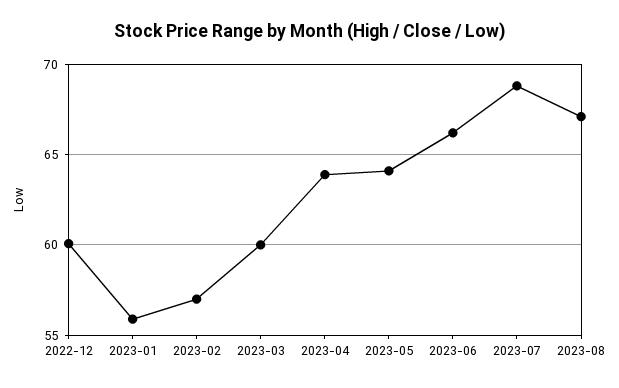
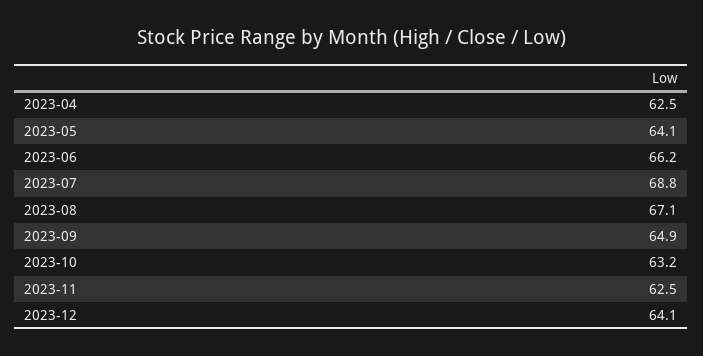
2022-12: 60 -> none
2023-01: 56 -> none
2023-02: 57 -> none
2023-03: 60 -> none
2023-04: 64 -> 62.5
2023-09: none -> 64.9
2023-10: none -> 63.2
2023-11: none -> 62.5
2023-12: none -> 64.1

